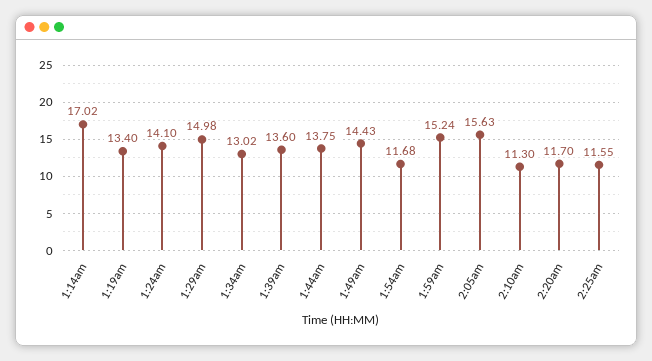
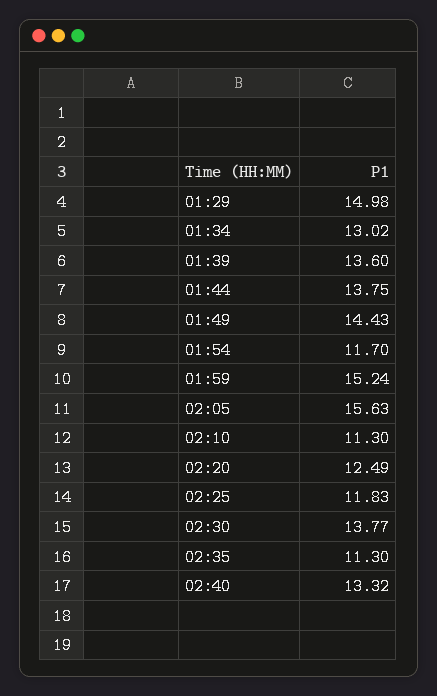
1:14am: 17.02 -> none
1:19am: 13.4 -> none
1:24am: 14.1 -> none
1:54am: 11.68 -> 11.7
2:20am: 11.7 -> 12.49
2:25am: 11.55 -> 11.83
02:30: none -> 13.77
02:35: none -> 11.3
02:40: none -> 13.32

